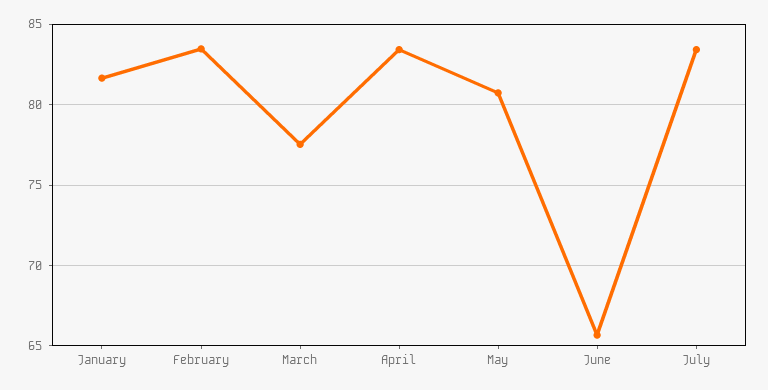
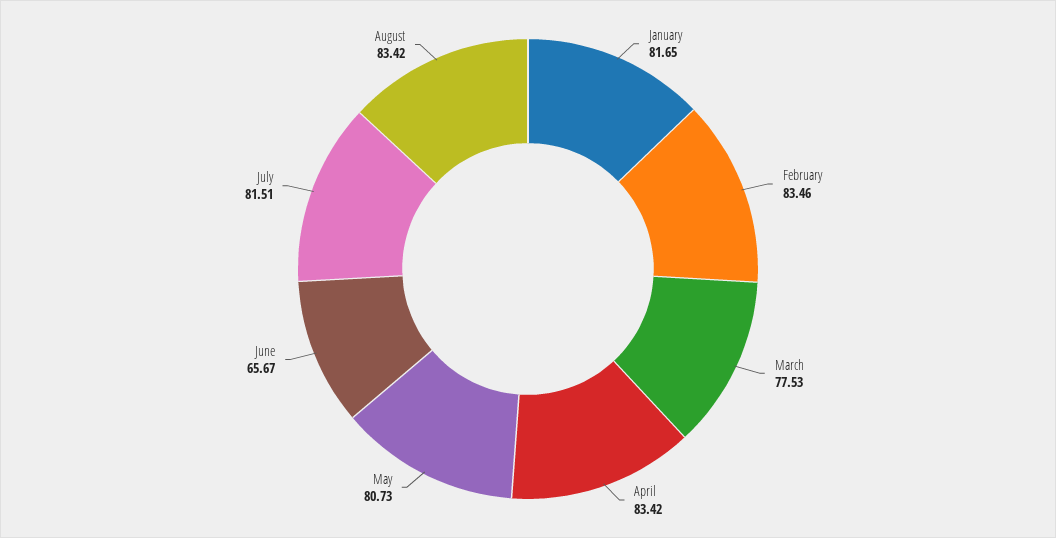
July: 83.5 -> 81.51
August: none -> 83.42

